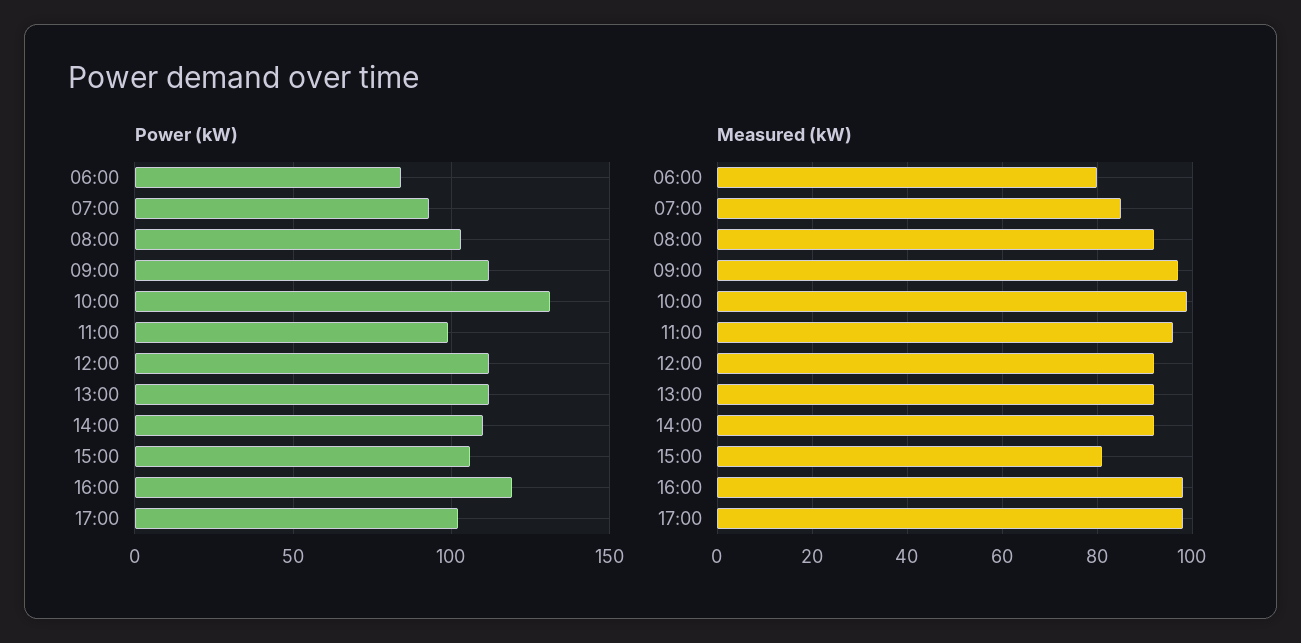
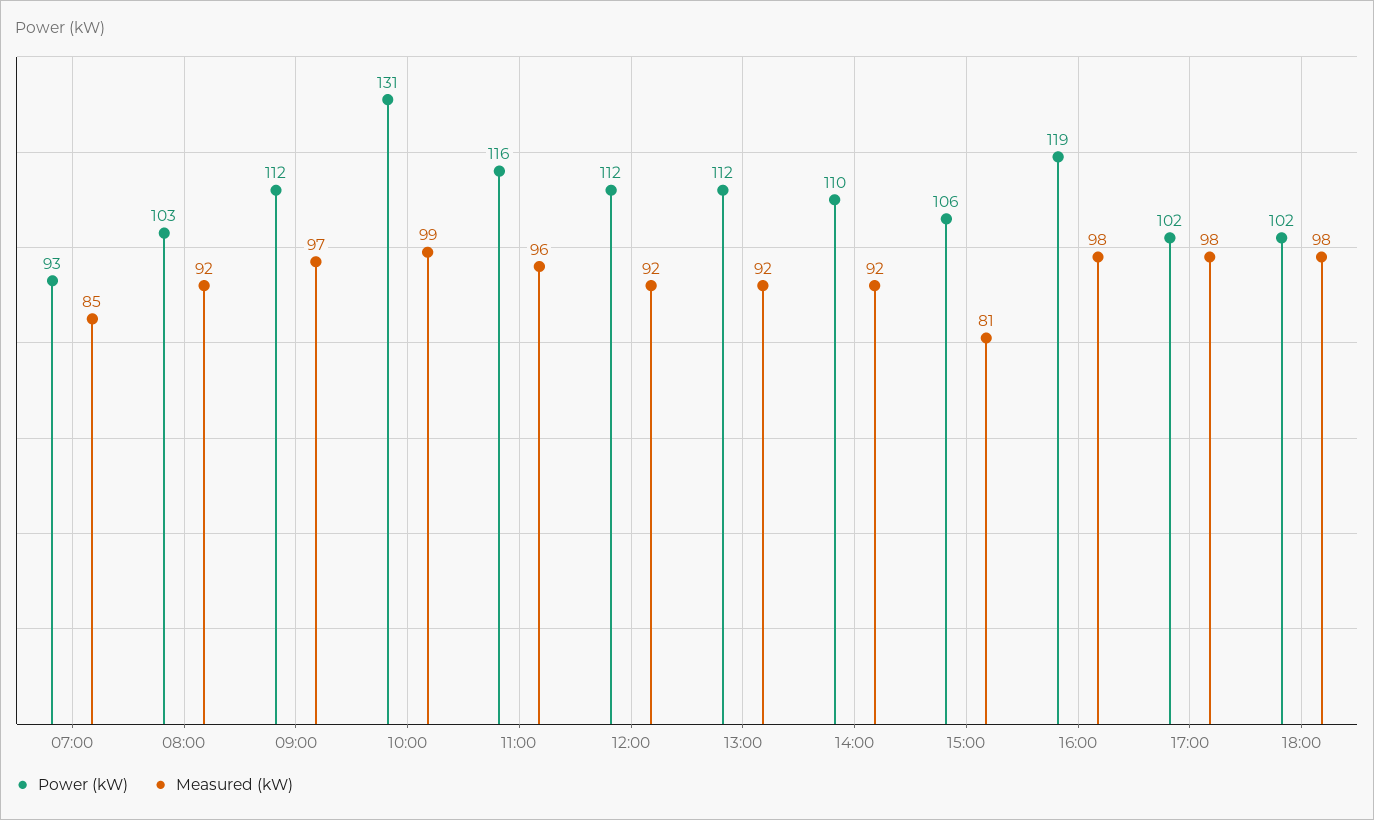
Power (kW), 06:00: 85 -> none
Power (kW), 11:00: 100 -> 116
Measured (kW), 06:00: 80 -> none
Power (kW), 18:00: none -> 102
Measured (kW), 18:00: none -> 98

